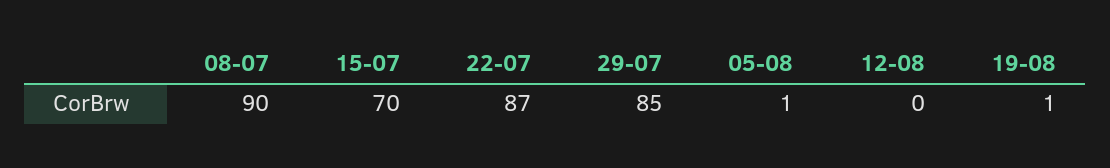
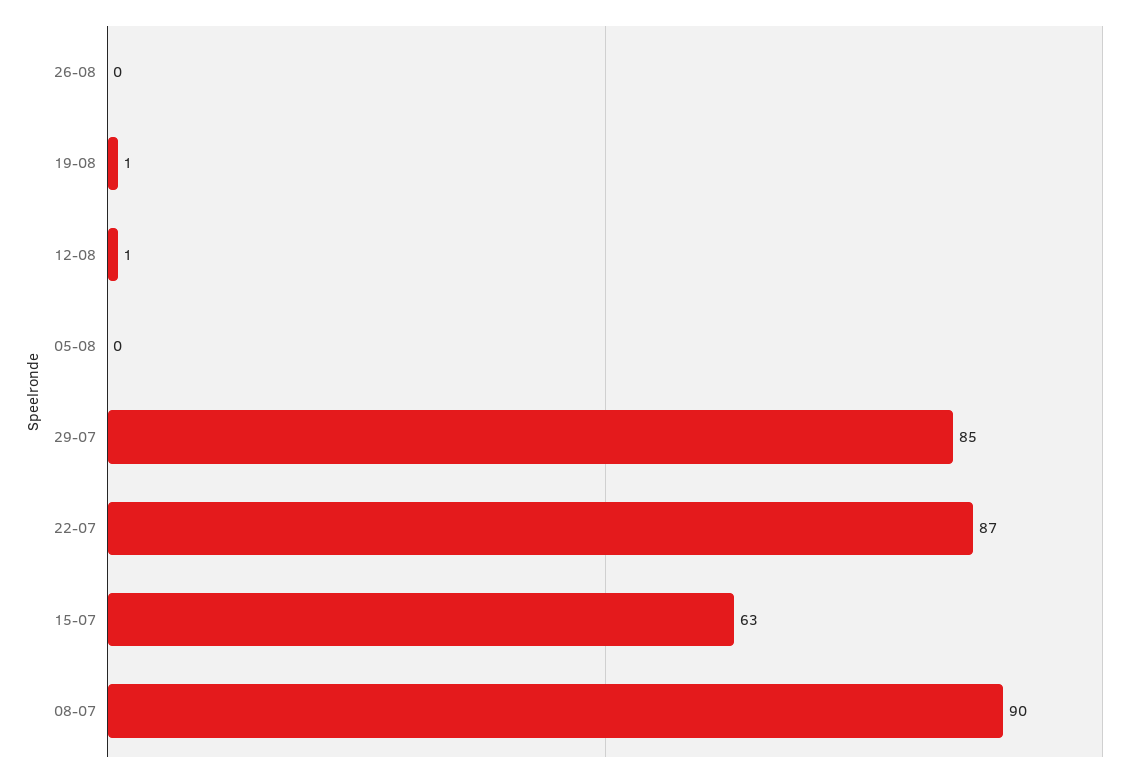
15-07: 70 -> 63
05-08: 1 -> 0
12-08: 0 -> 1
26-08: none -> 0

